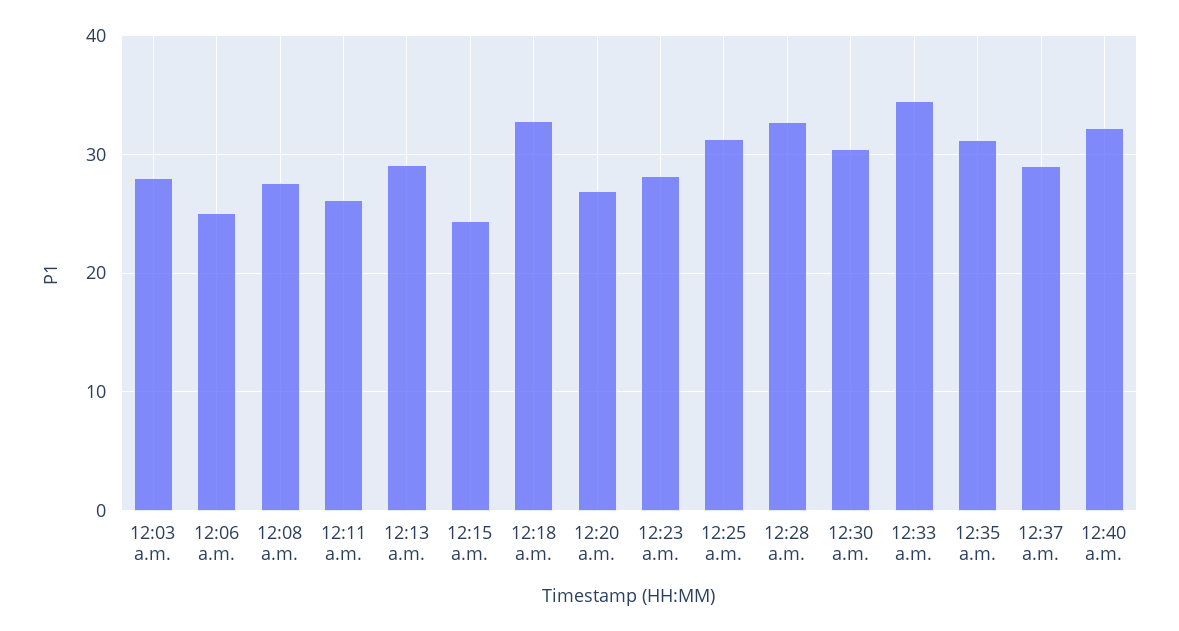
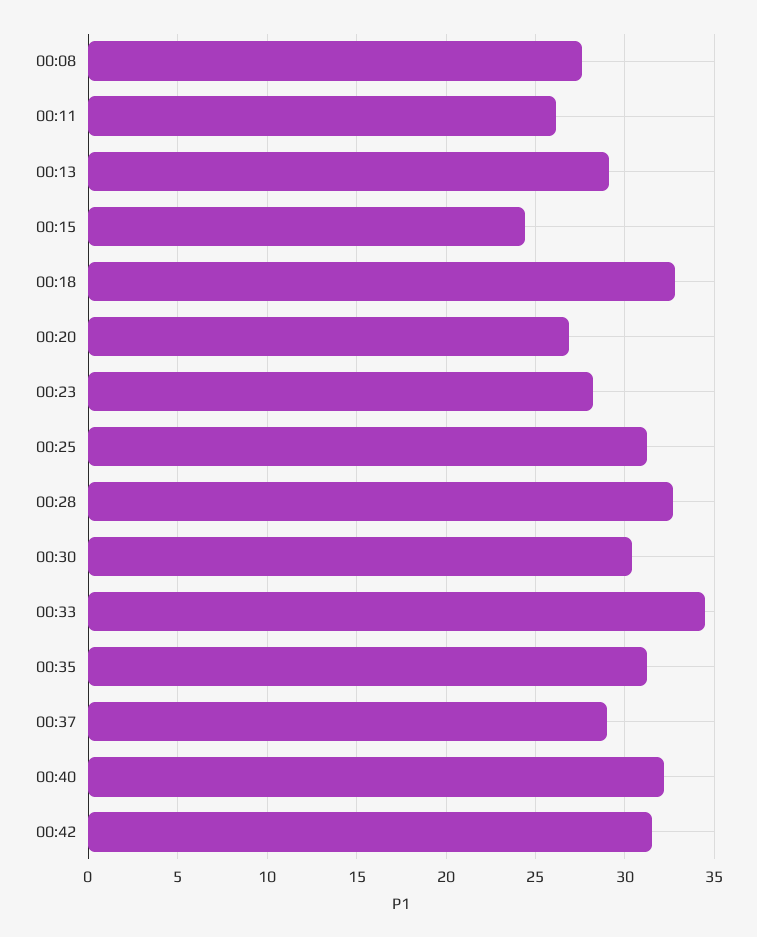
12:03 a.m.: 28 -> none
12:06 a.m.: 25 -> none
00:42: none -> 31.5

